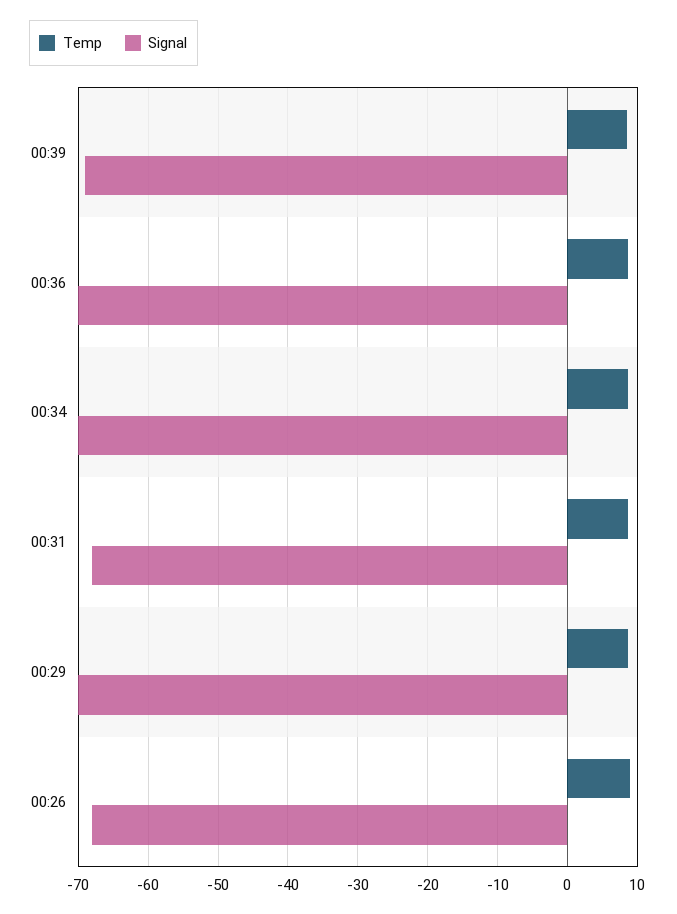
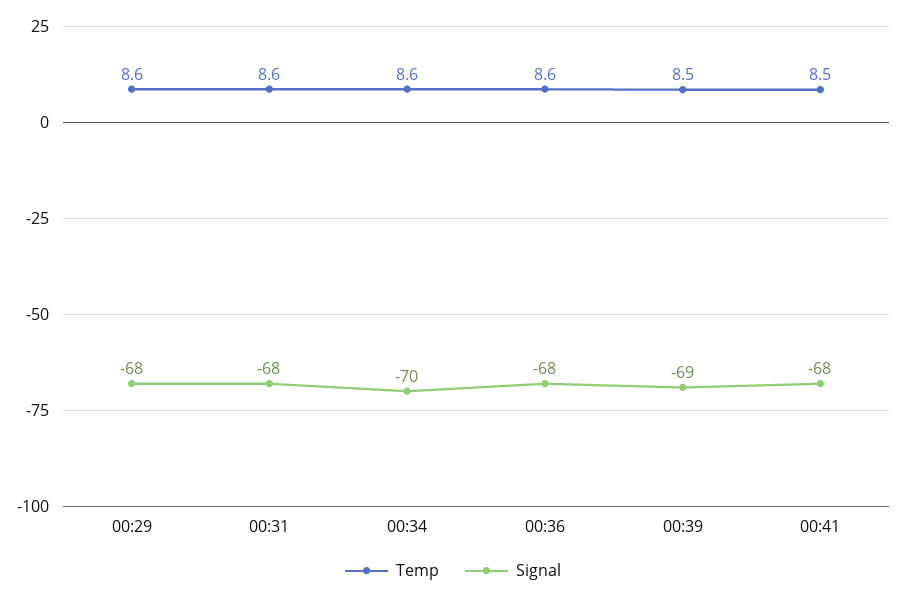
Signal, 00:36: -70 -> -68
Signal, 00:29: -70 -> -68
Temp, 00:26: 9 -> none
Signal, 00:26: -68 -> none
Temp, 00:41: none -> 8.5
Signal, 00:41: none -> -68

